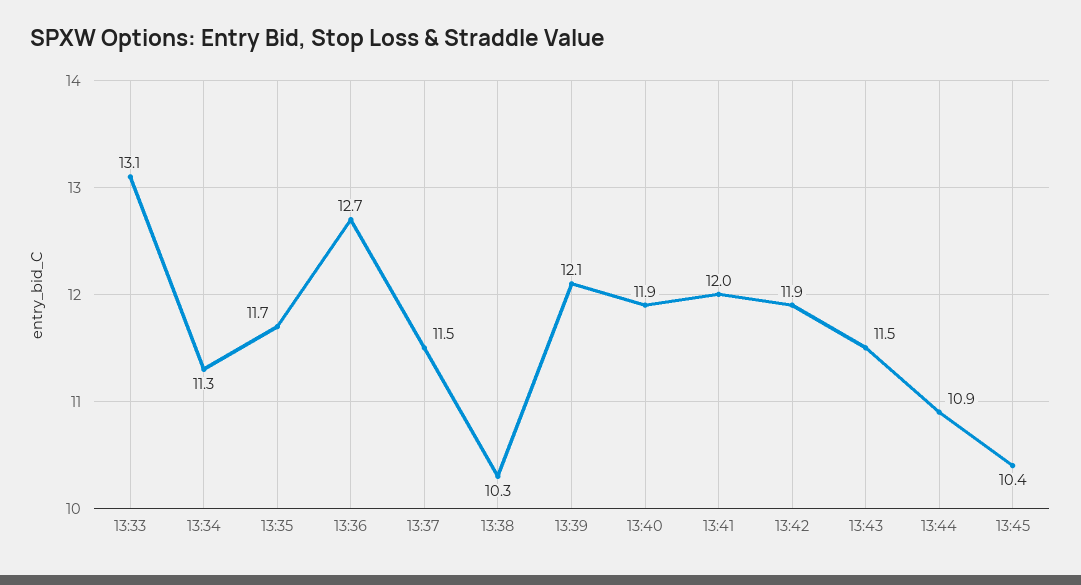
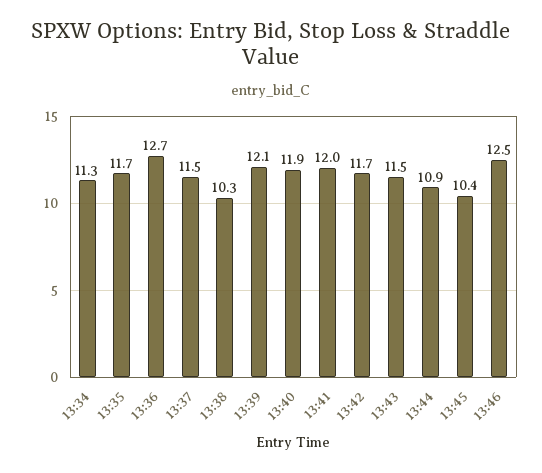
13:33: 13.1 -> none
13:42: 11.9 -> 11.7
13:46: none -> 12.5

